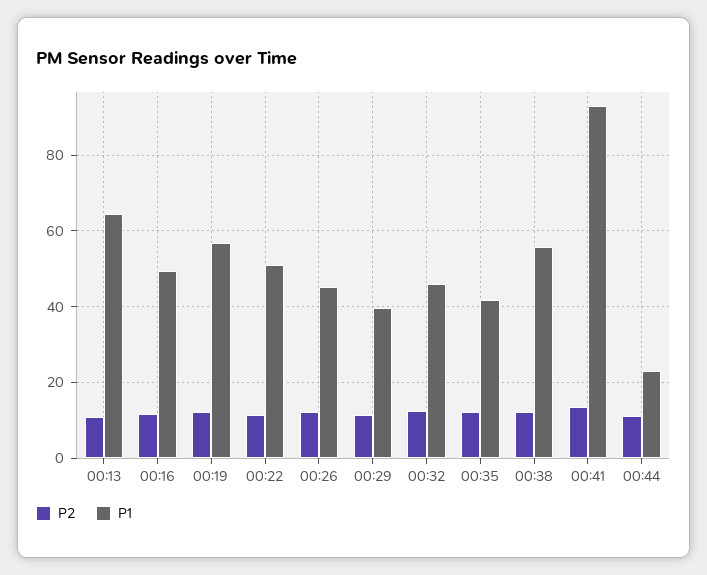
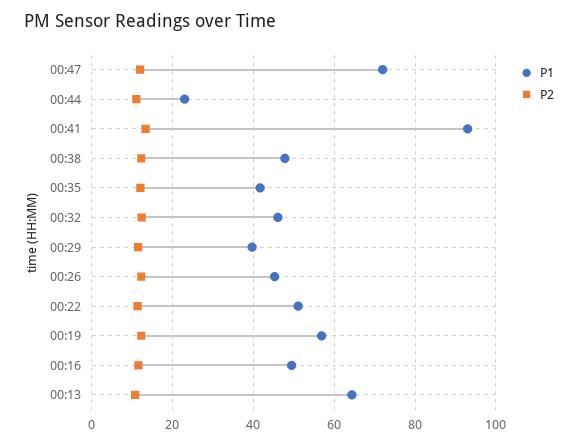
P1, 00:38: 56 -> 48
P1, 00:47: none -> 72
P2, 00:47: none -> 12

